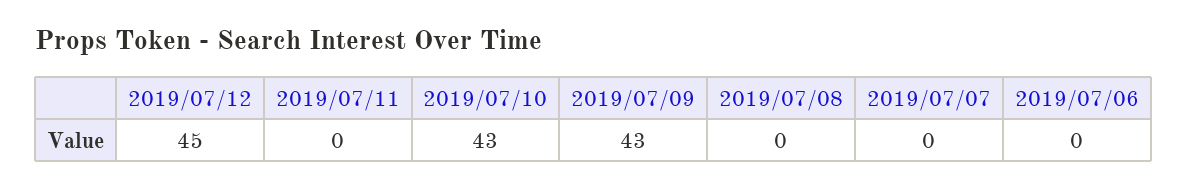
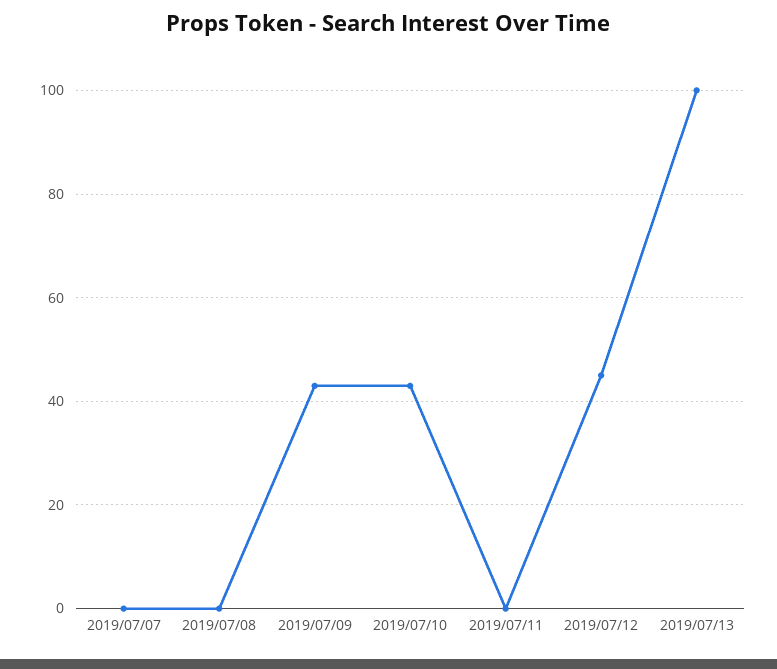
2019/07/06: 0 -> none
2019/07/13: none -> 100

